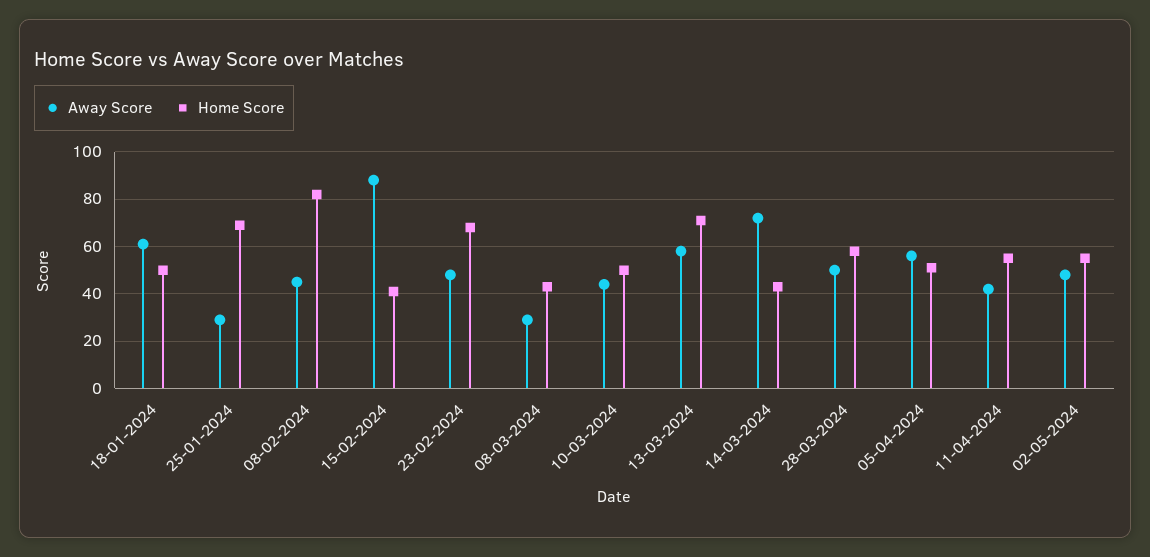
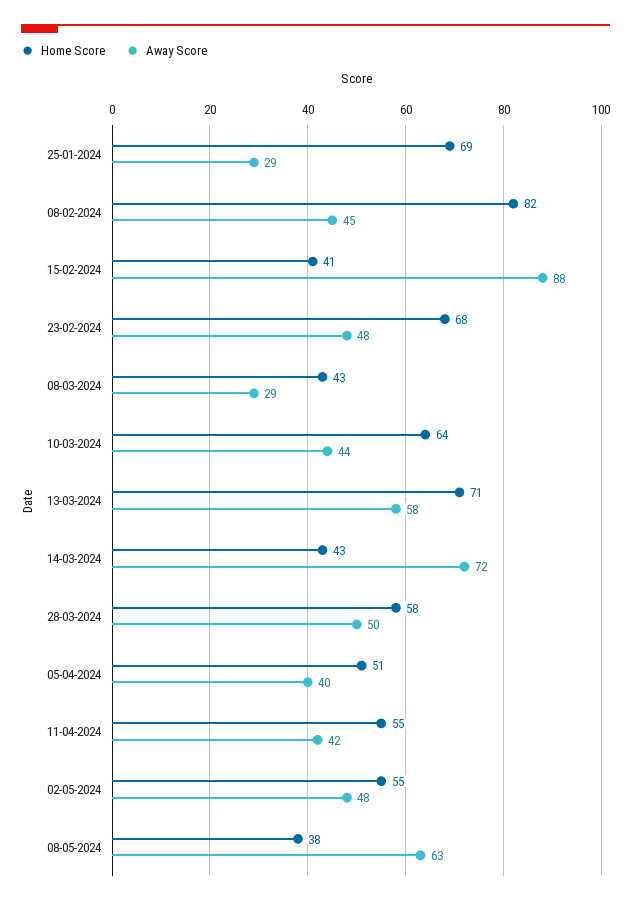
Away Score, 18-01-2024: 60 -> none
Home Score, 18-01-2024: 50 -> none
Home Score, 10-03-2024: 50 -> 64
Away Score, 05-04-2024: 55 -> 40
Home Score, 08-05-2024: none -> 38
Away Score, 08-05-2024: none -> 63

